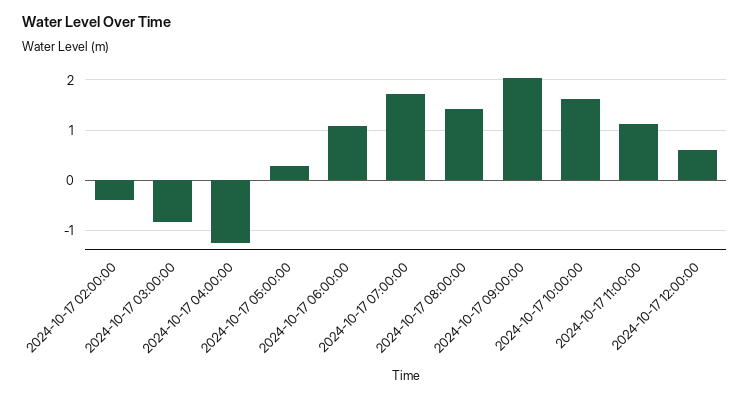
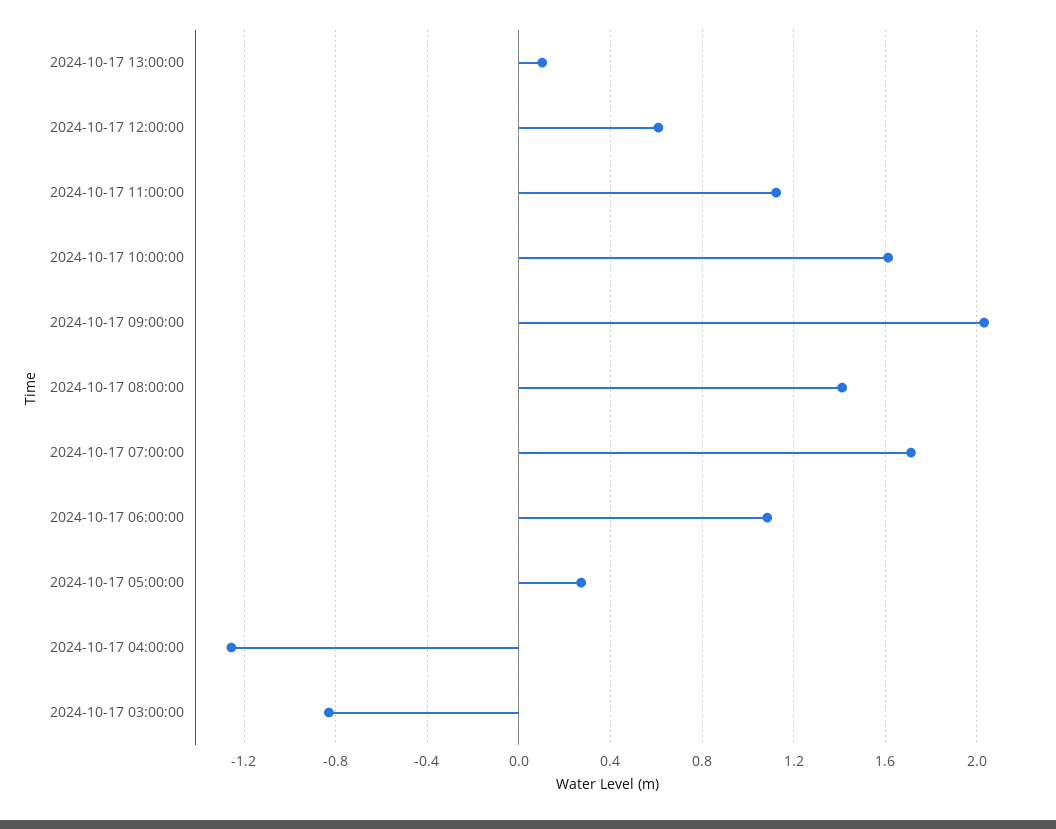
2024-10-17 02:00:00: -0.4 -> none
2024-10-17 13:00:00: none -> 0.1

